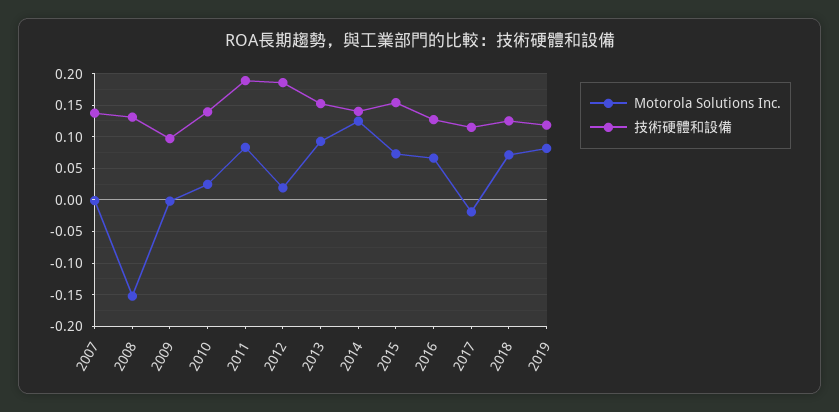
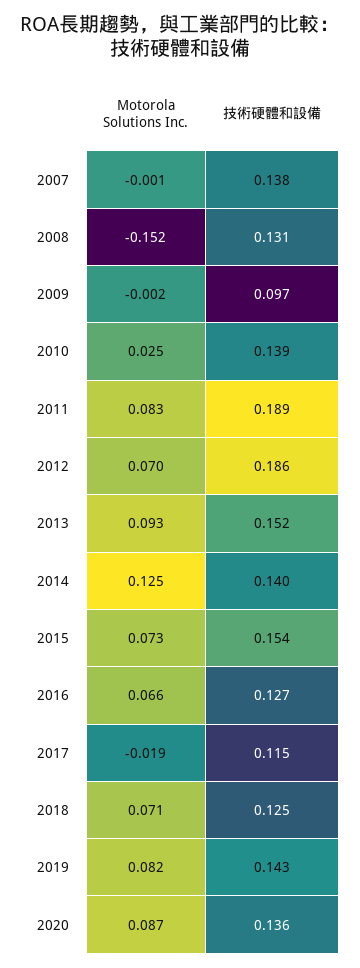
Motorola Solutions Inc., 2012: 0.02 -> 0.07
技術硬體和設備, 2019: 0.12 -> 0.143
Motorola Solutions Inc., 2020: none -> 0.087
技術硬體和設備, 2020: none -> 0.136

